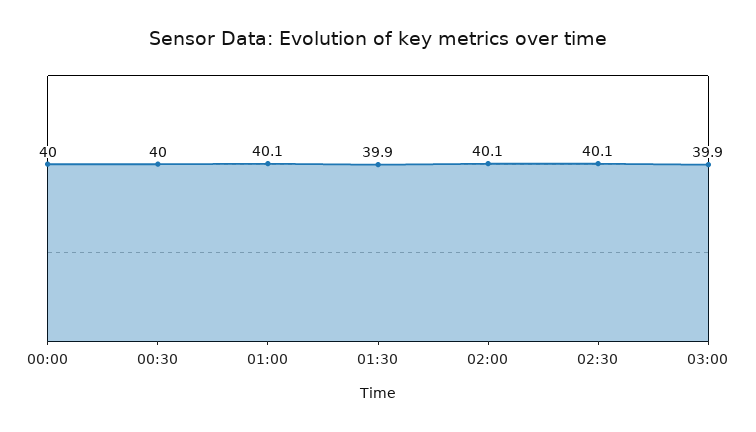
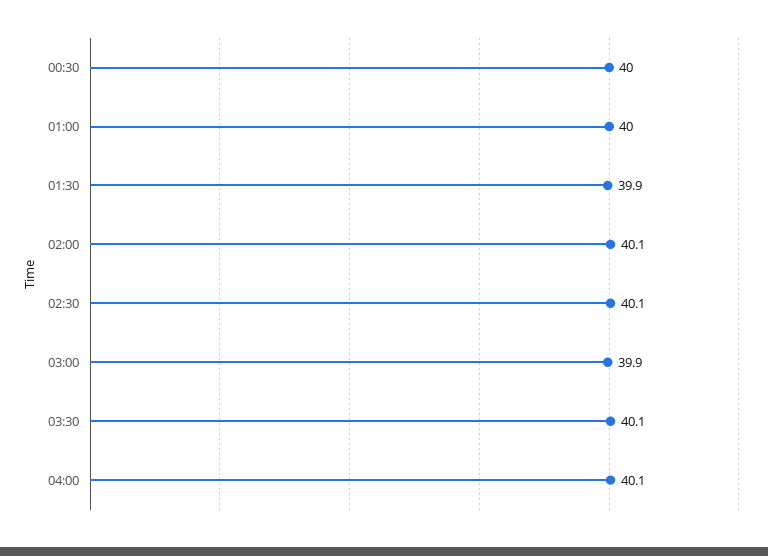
00:00: 40 -> none
01:00: 40.1 -> 40
03:30: none -> 40.1
04:00: none -> 40.1

